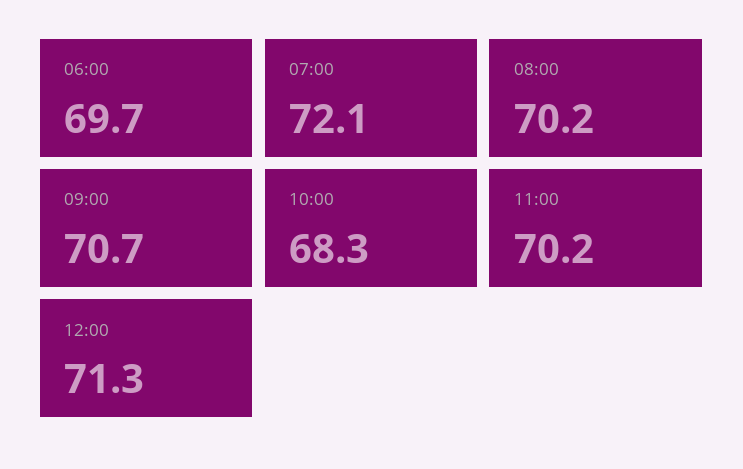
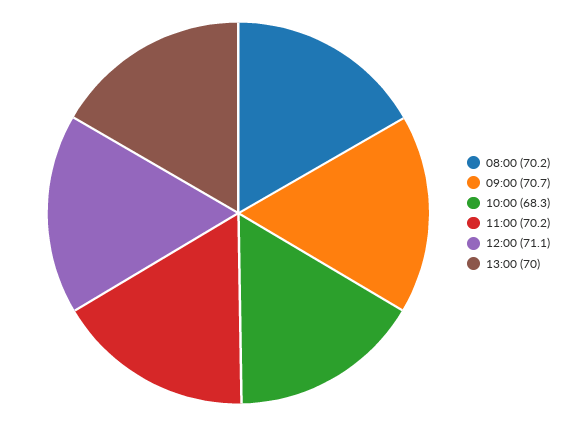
06:00: 69.7 -> none
07:00: 72.1 -> none
12:00: 71.3 -> 71.1
13:00: none -> 70

